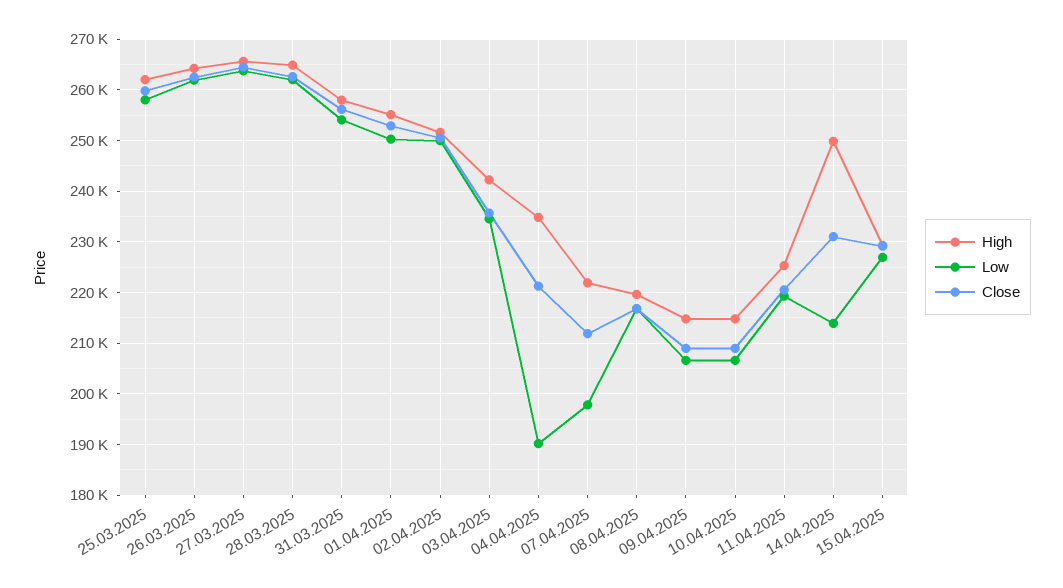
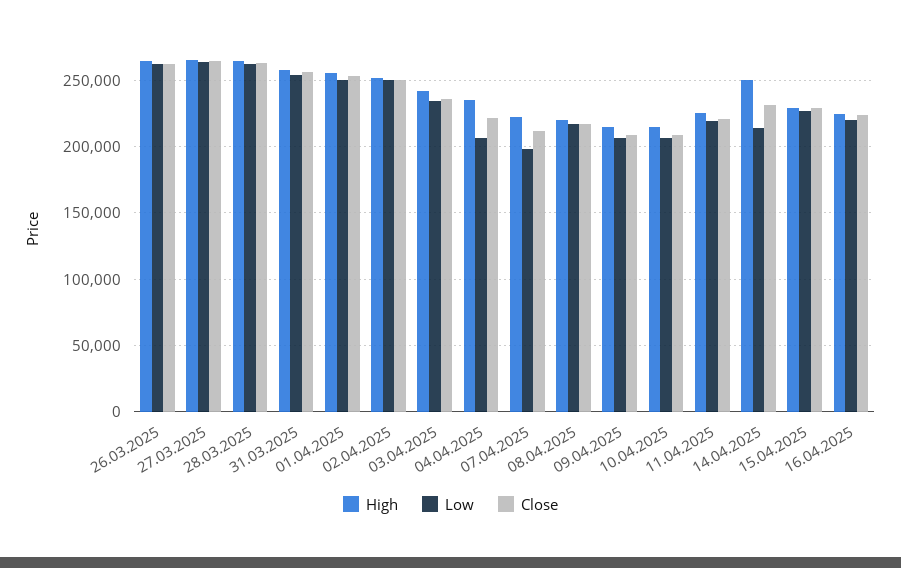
High, 25.03.2025: 262000 -> none
Low, 25.03.2025: 258000 -> none
Close, 25.03.2025: 260000 -> none
Low, 04.04.2025: 190000 -> 205000
High, 16.04.2025: none -> 225000
Low, 16.04.2025: none -> 220000
Close, 16.04.2025: none -> 225000

